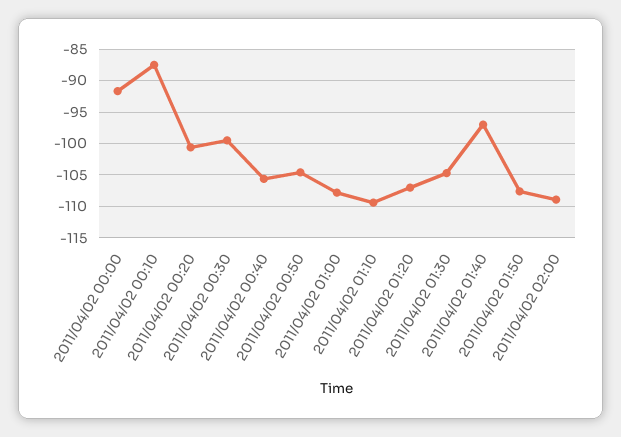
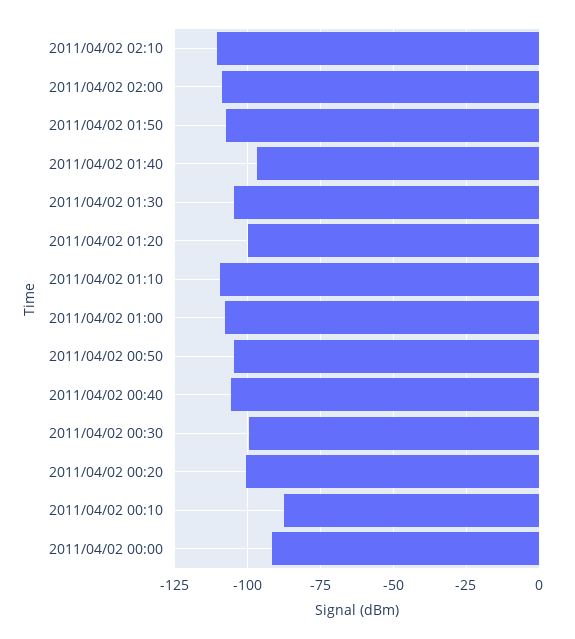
2011/04/02 01:20: -107 -> -100
2011/04/02 02:10: none -> -110

